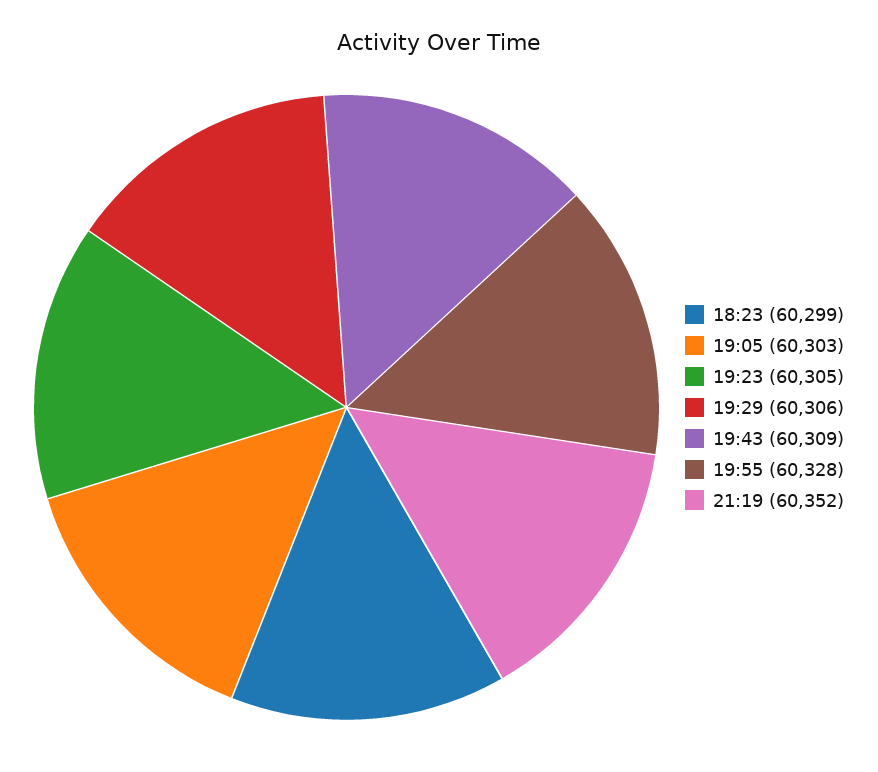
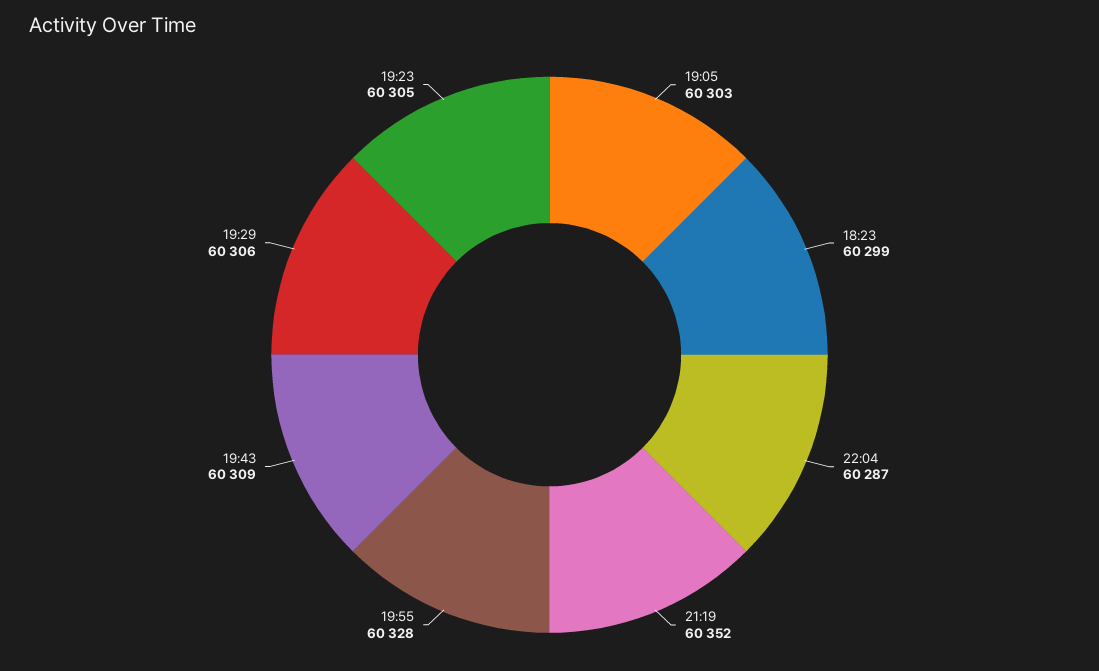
22:04: none -> 60287

